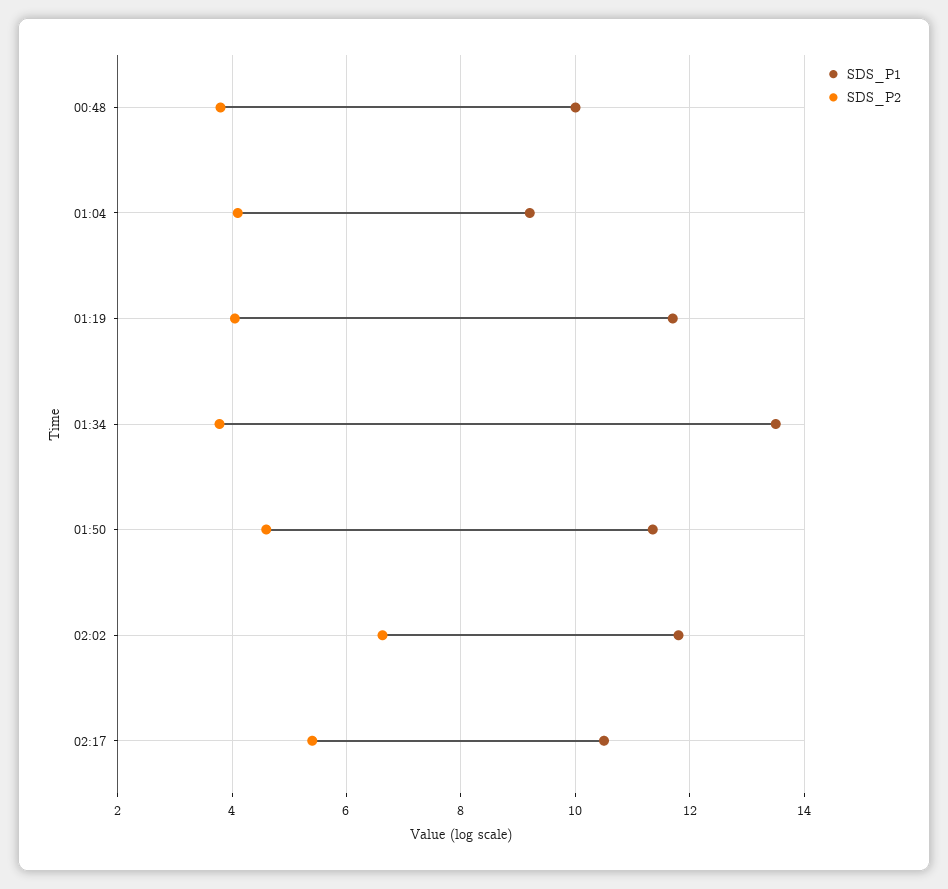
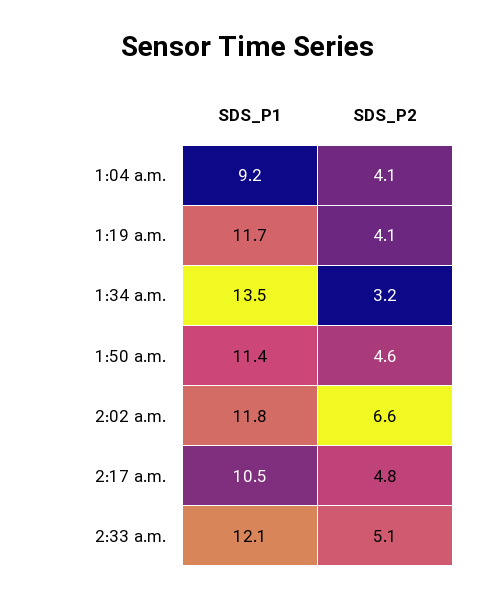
SDS_P1, 00:48: 10 -> none
SDS_P2, 00:48: 3.8 -> none
SDS_P2, 01:34: 3.8 -> 3.2
SDS_P2, 02:17: 5.4 -> 4.8
SDS_P1, 2:33 a.m.: none -> 12.1
SDS_P2, 2:33 a.m.: none -> 5.1

